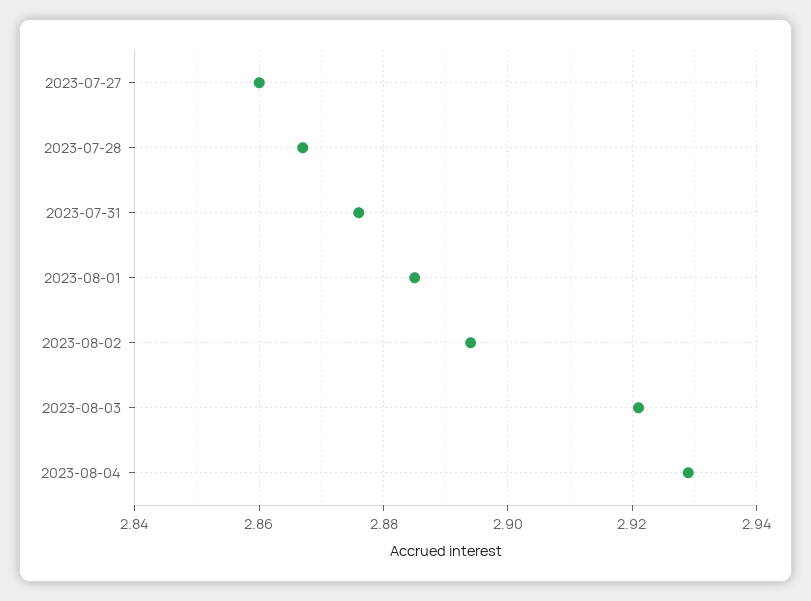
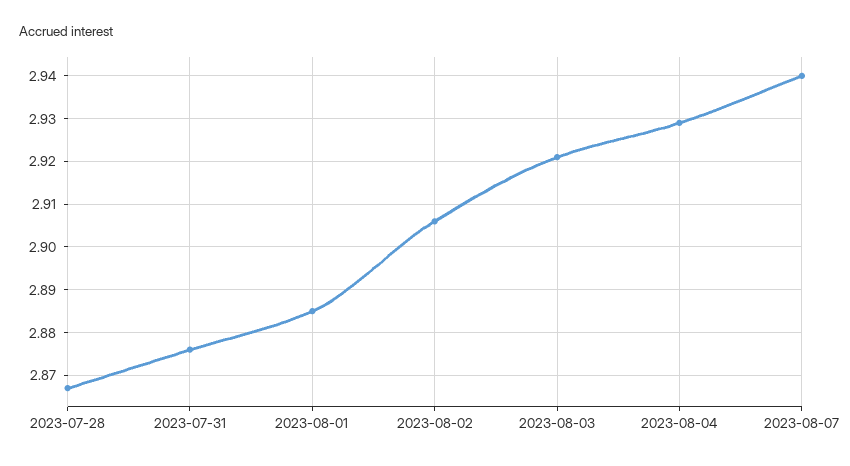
2023-07-27: 2.86 -> none
2023-08-02: 2.895 -> 2.905
2023-08-07: none -> 2.94

